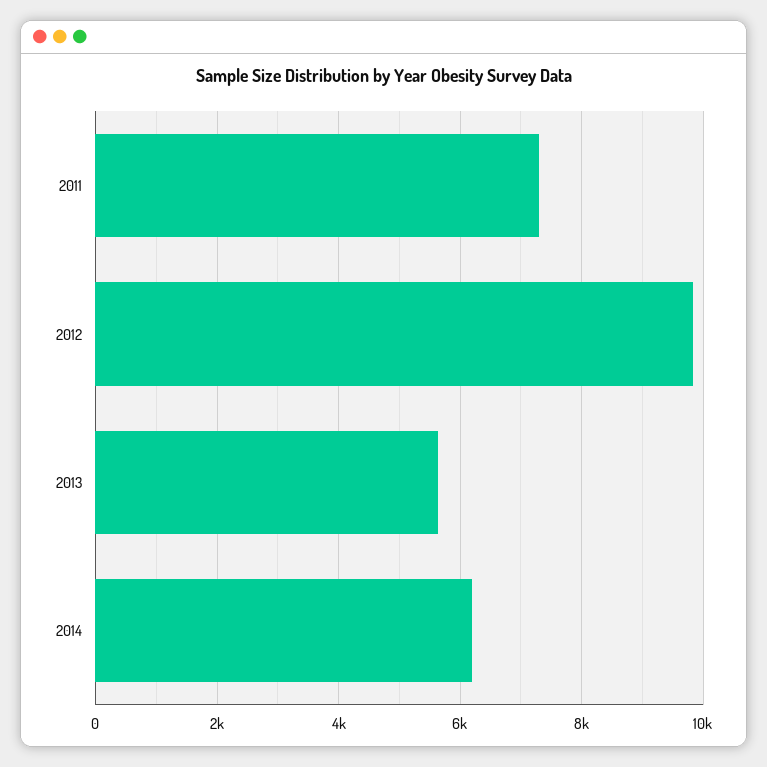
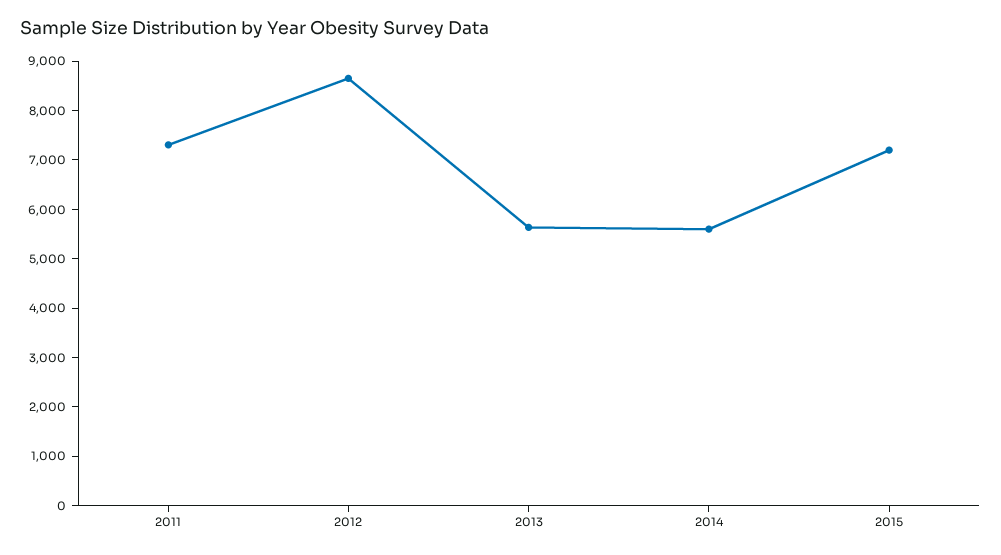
2012: 9800 -> 8600
2014: 6200 -> 5600
2015: none -> 7200

